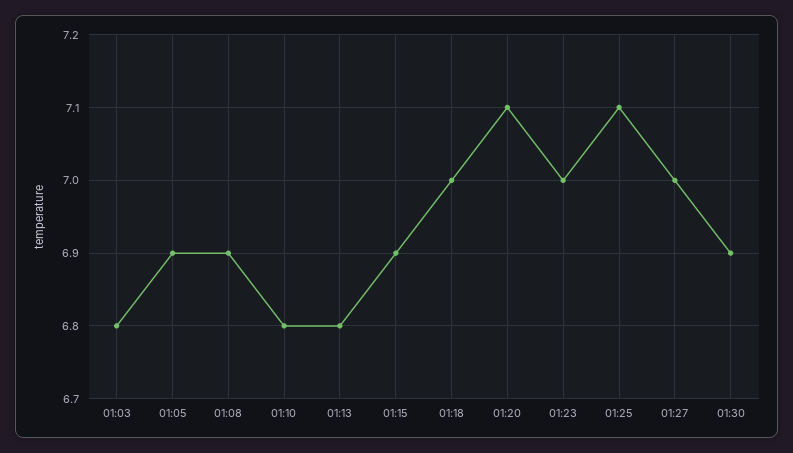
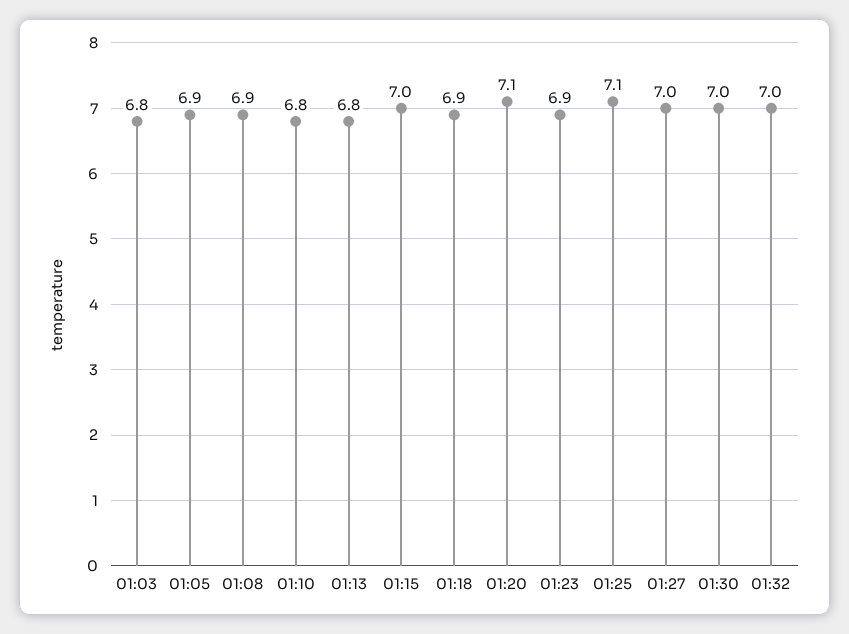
01:15: 6.9 -> 7
01:18: 7 -> 6.9
01:23: 7 -> 6.9
01:30: 6.9 -> 7
01:32: none -> 7

